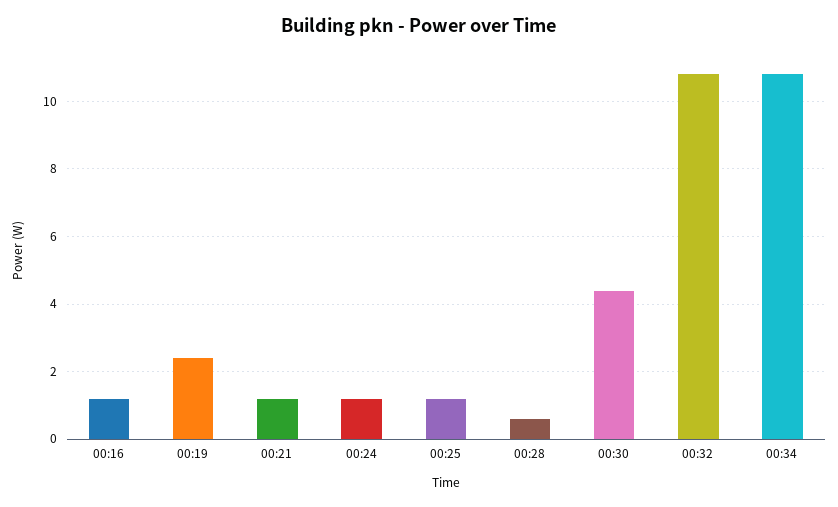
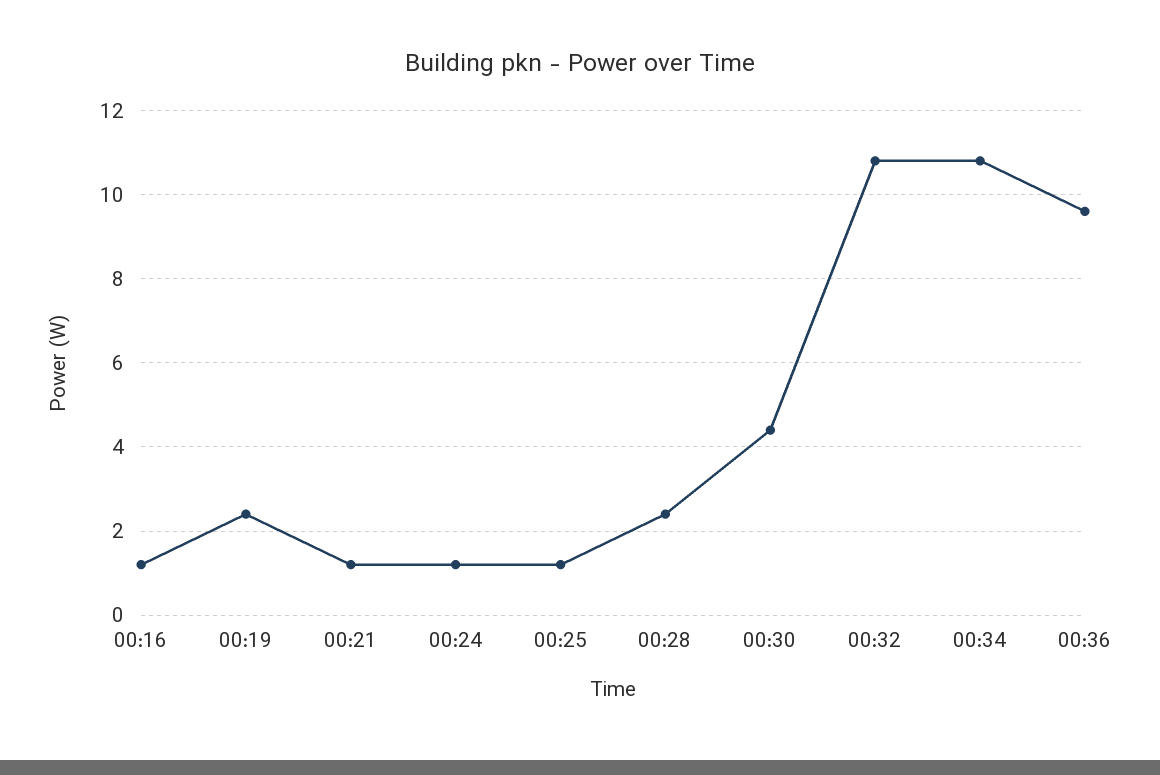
00:28: 0.5 -> 2.5
00:36: none -> 9.5

